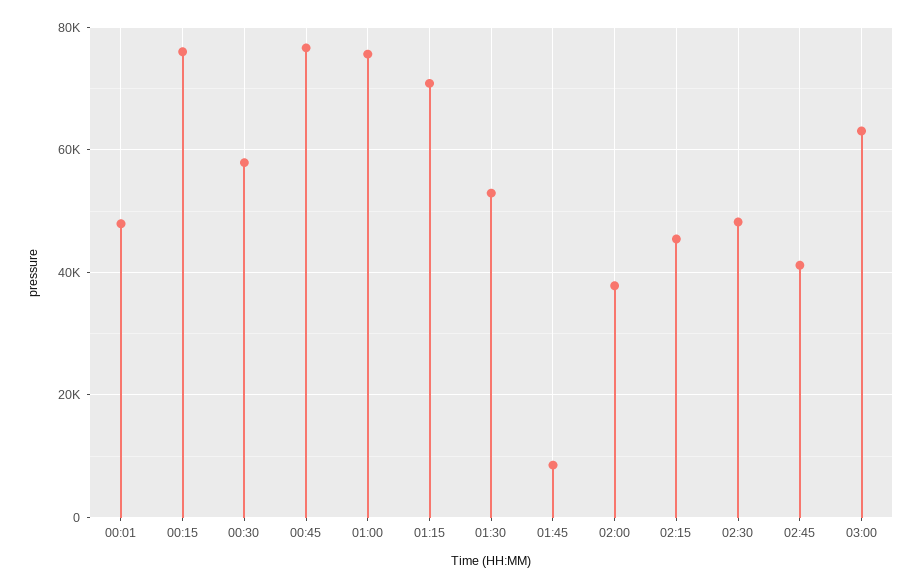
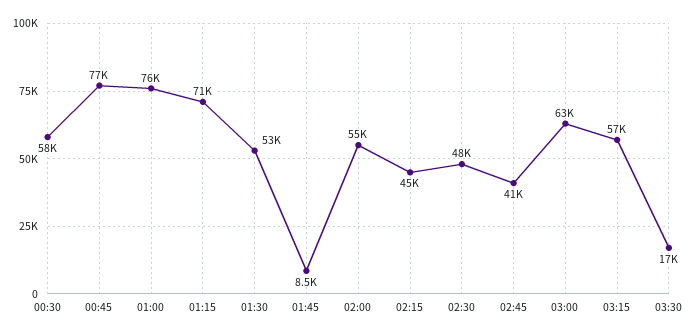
00:01: 48000 -> none
00:15: 76000 -> none
02:00: 38000 -> 55000
03:15: none -> 57000
03:30: none -> 17000

